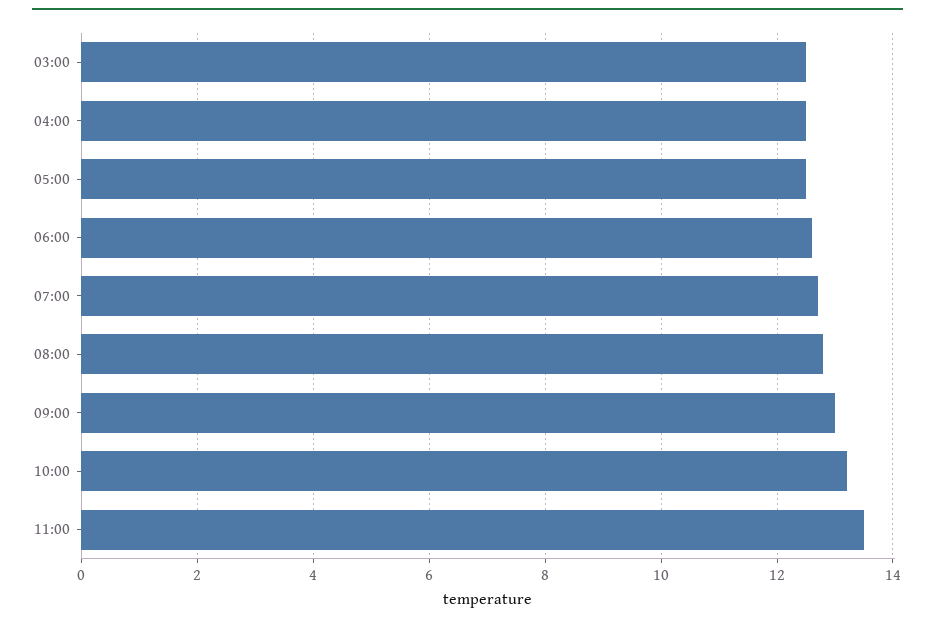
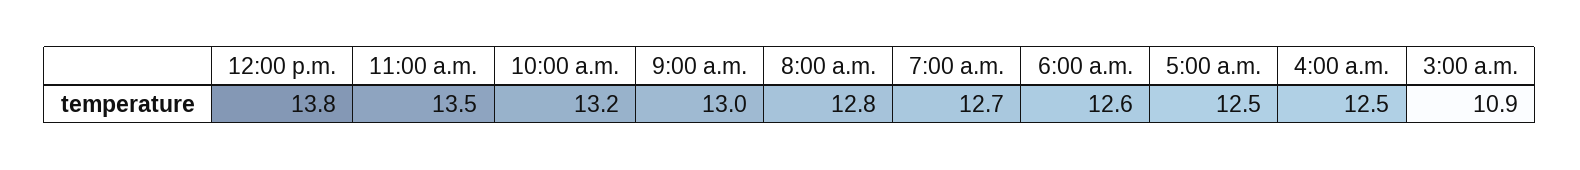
03:00: 12.5 -> 10.9
12:00 p.m.: none -> 13.8

